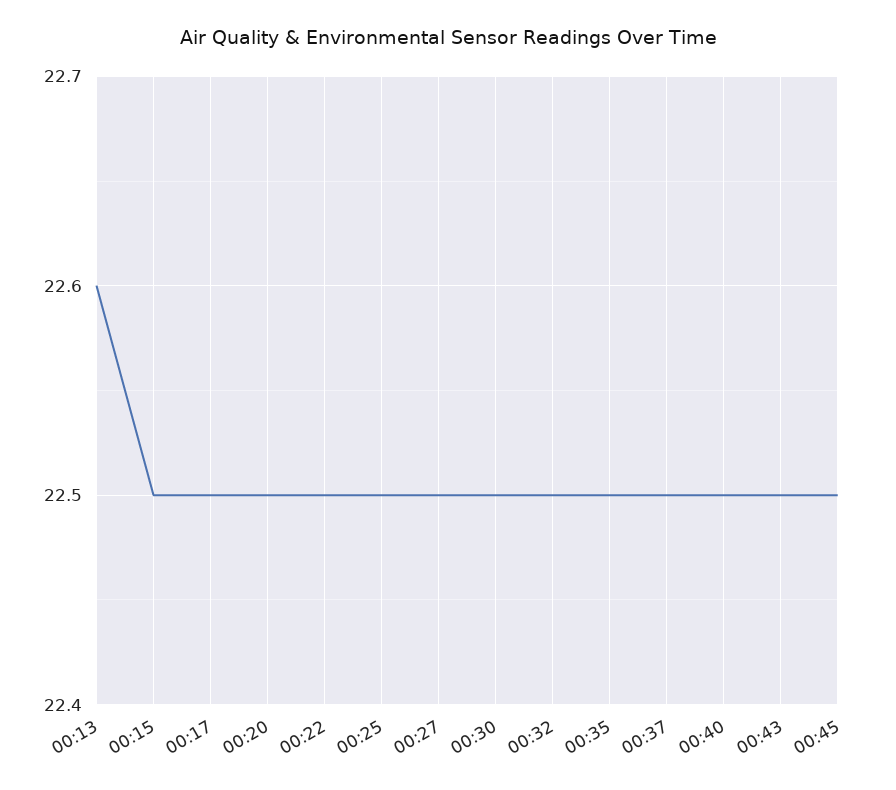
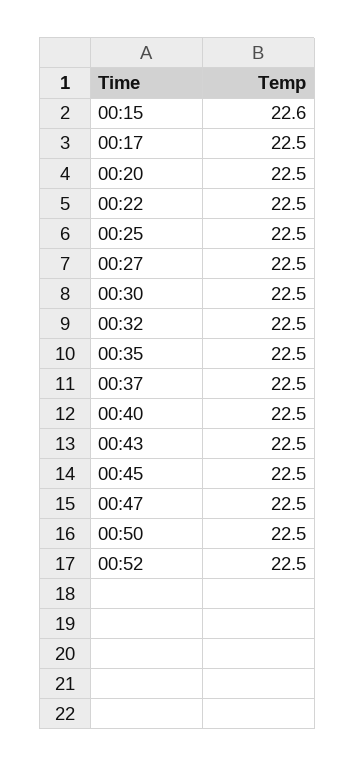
00:13: 22.6 -> none
00:15: 22.5 -> 22.6
00:47: none -> 22.5
00:50: none -> 22.5
00:52: none -> 22.5

